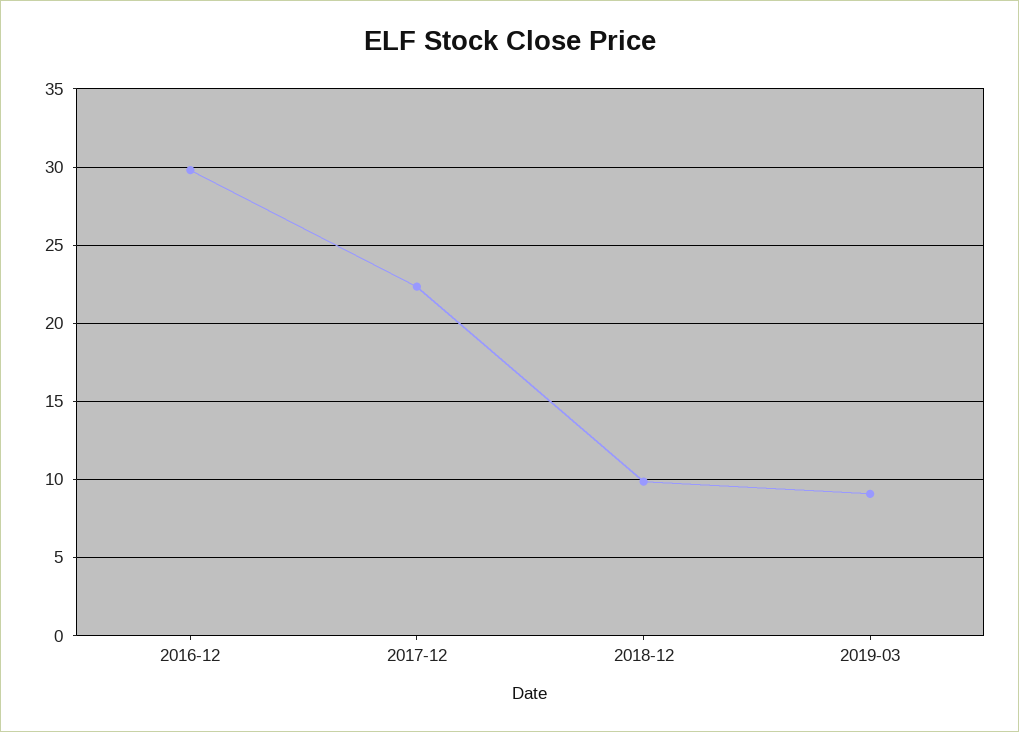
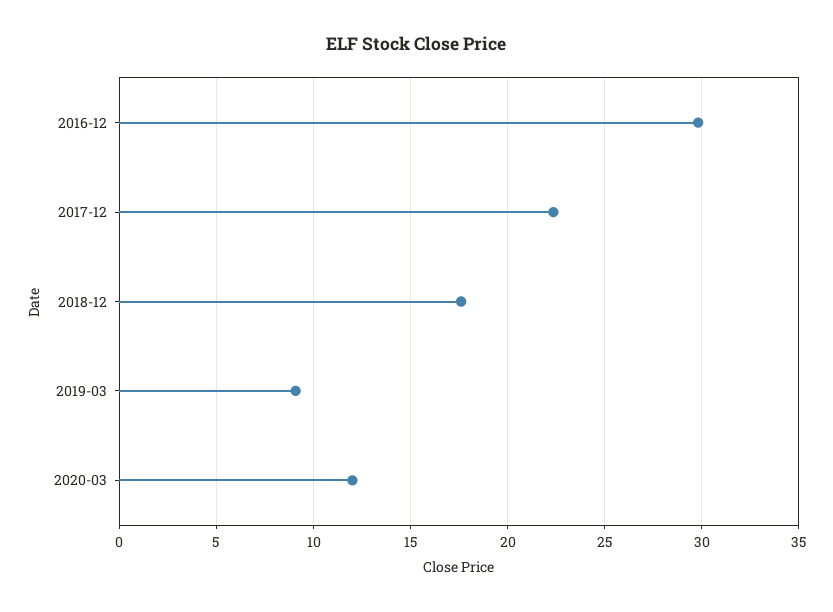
2018-12: 10 -> 17.5
2020-03: none -> 12

